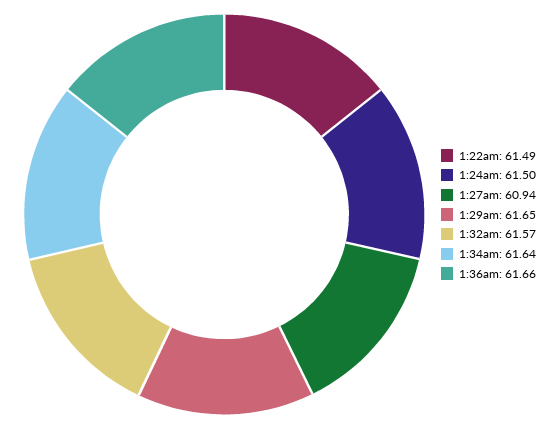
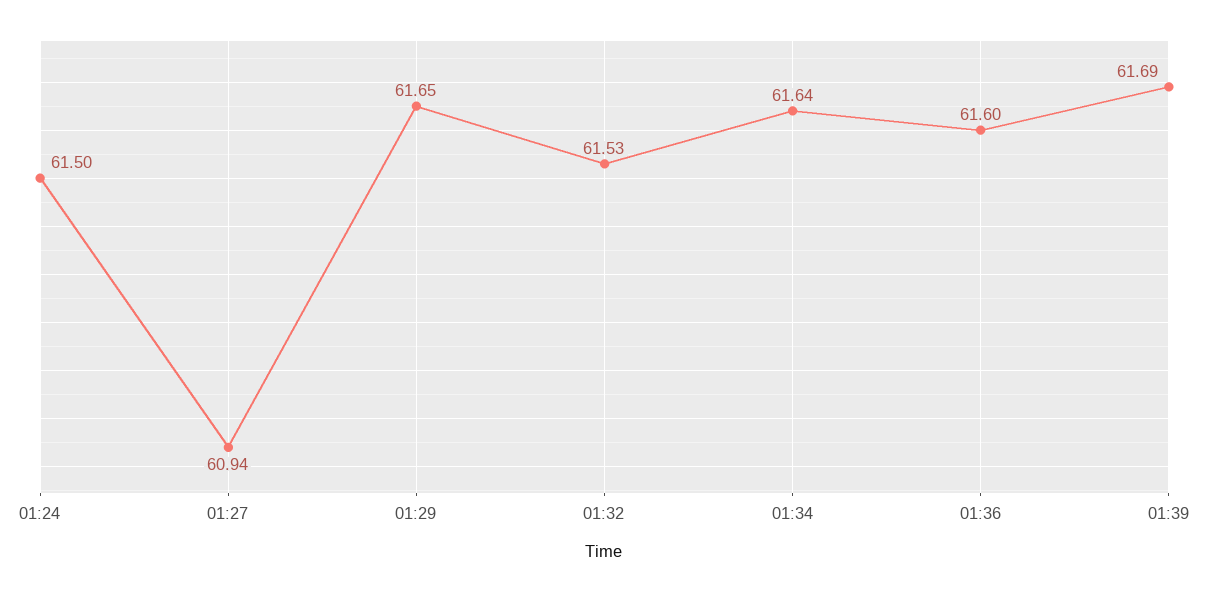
1:22am: 61.49 -> none
1:32am: 61.57 -> 61.53
1:36am: 61.66 -> 61.6
01:39: none -> 61.69

